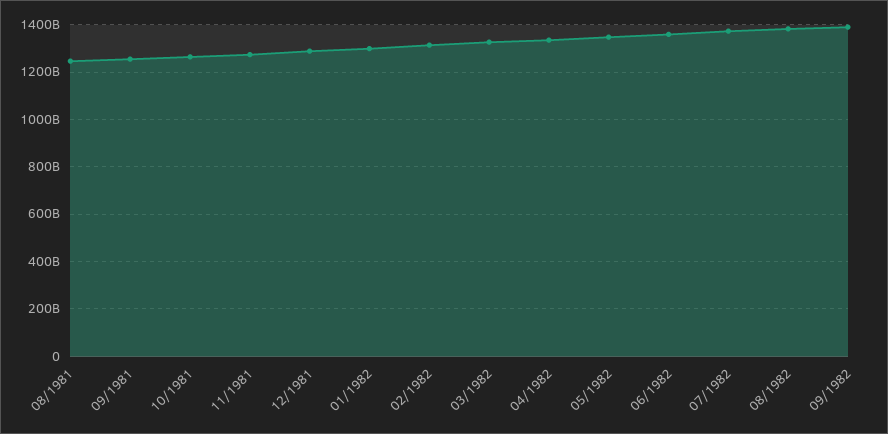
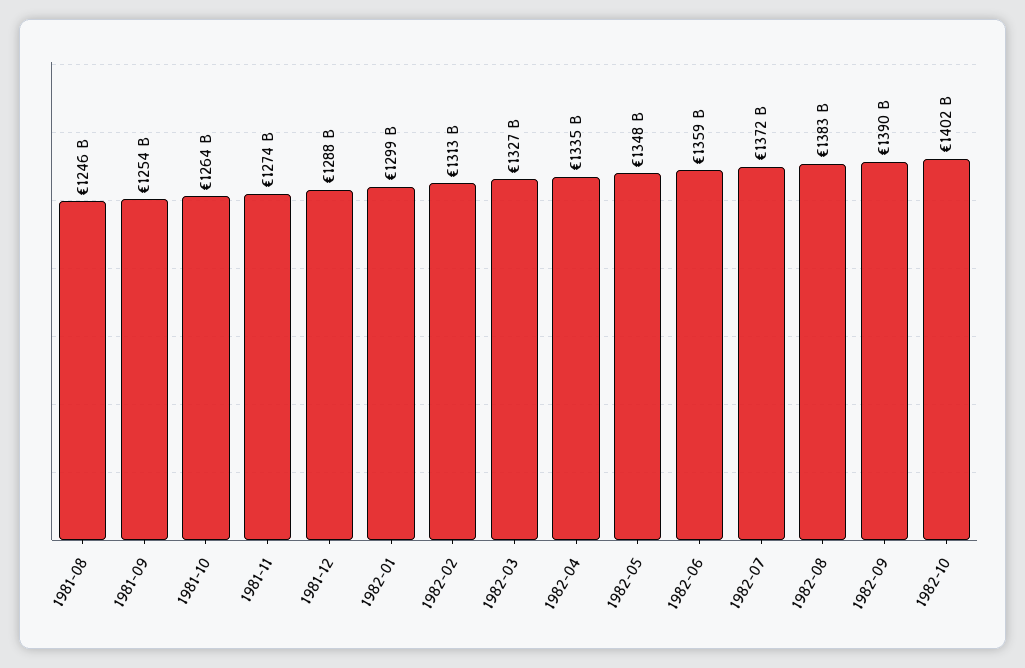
1982-10: none -> 1402000000000

